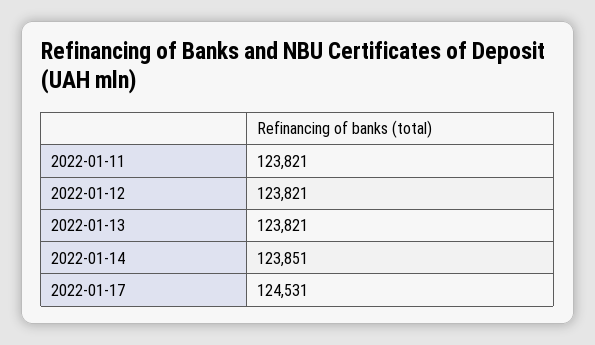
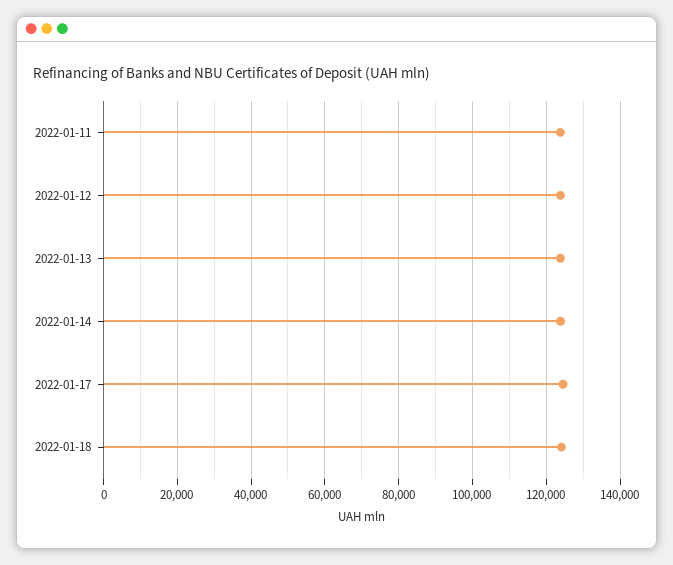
2022-01-18: none -> 124000

